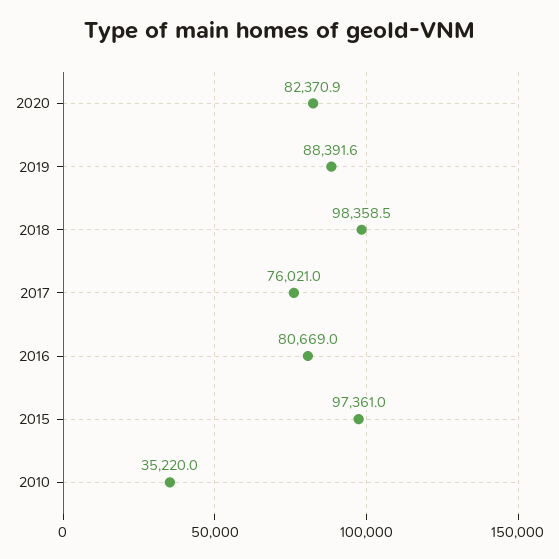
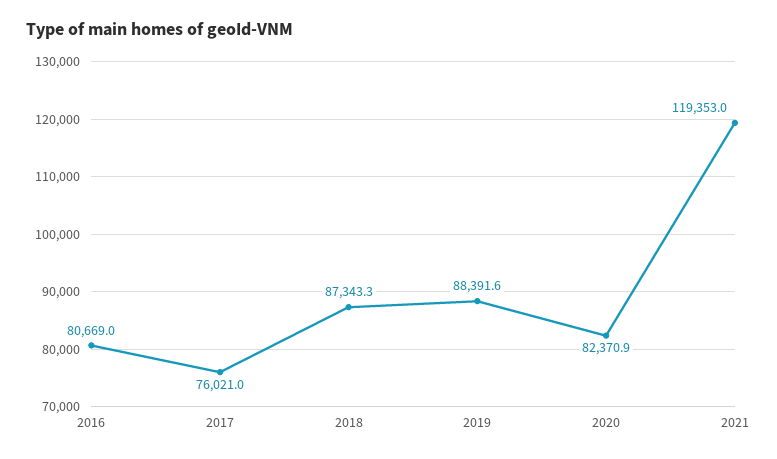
2018: 98358.5 -> 87343.3
2015: 97361 -> none
2010: 35220 -> none
2021: none -> 119353

